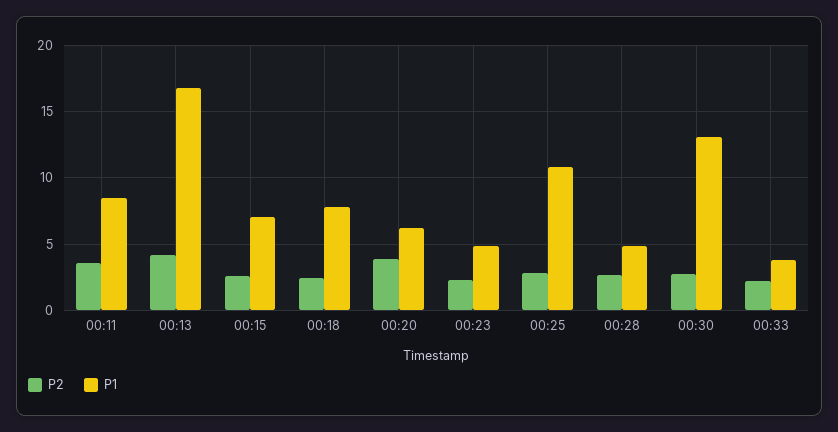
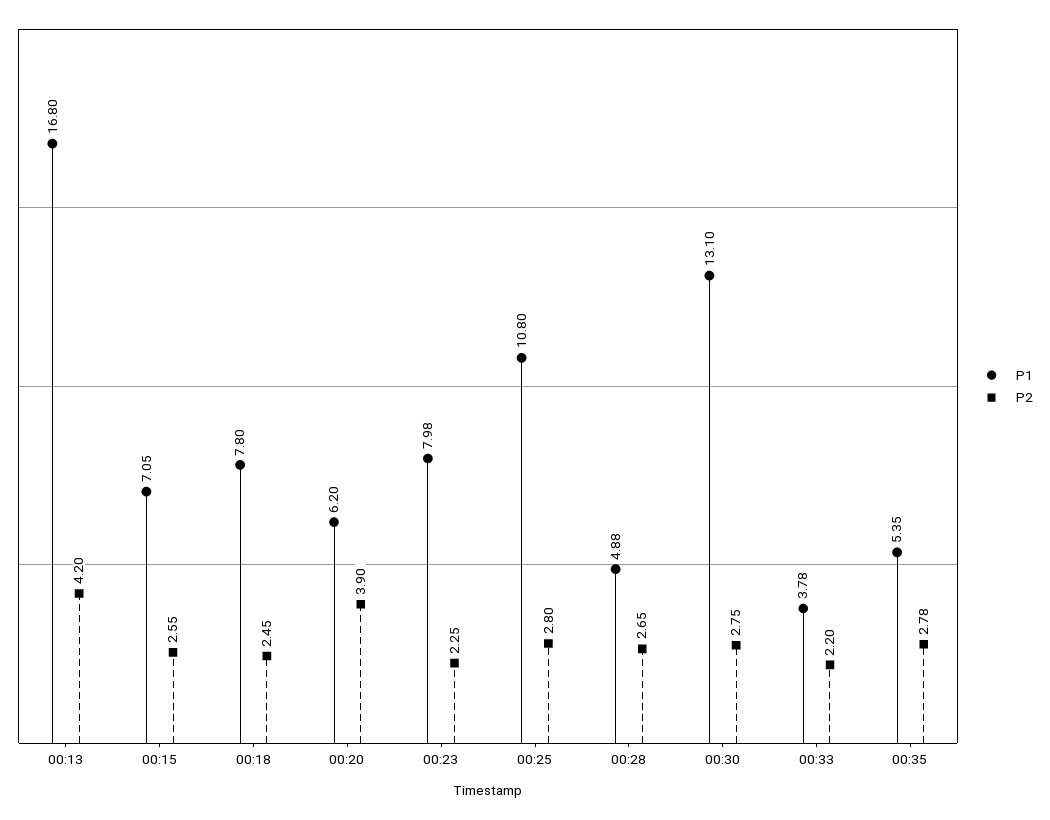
P2, 00:11: 3.5 -> none
P1, 00:11: 8.5 -> none
P1, 00:23: 5 -> 7.98
P1, 00:35: none -> 5.35
P2, 00:35: none -> 2.78

